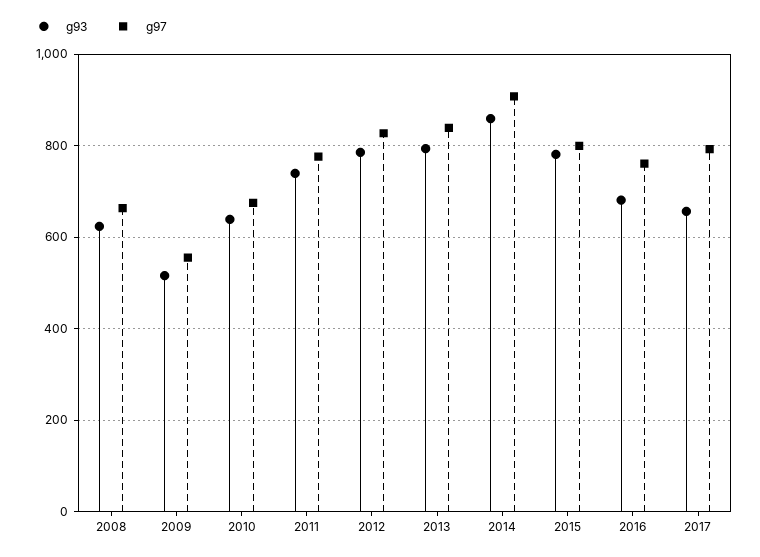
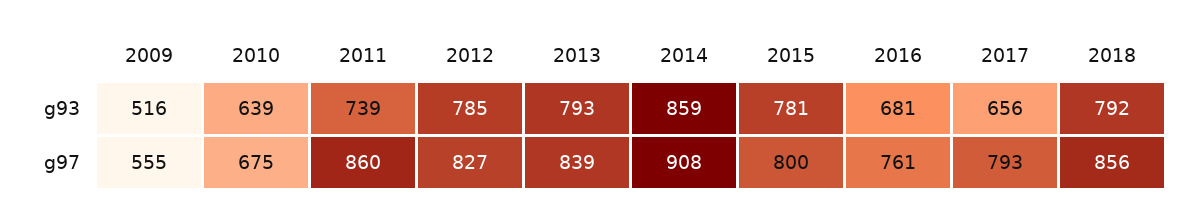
g93, 2008: 620 -> none
g97, 2008: 660 -> none
g97, 2011: 780 -> 860
g93, 2018: none -> 792
g97, 2018: none -> 856

